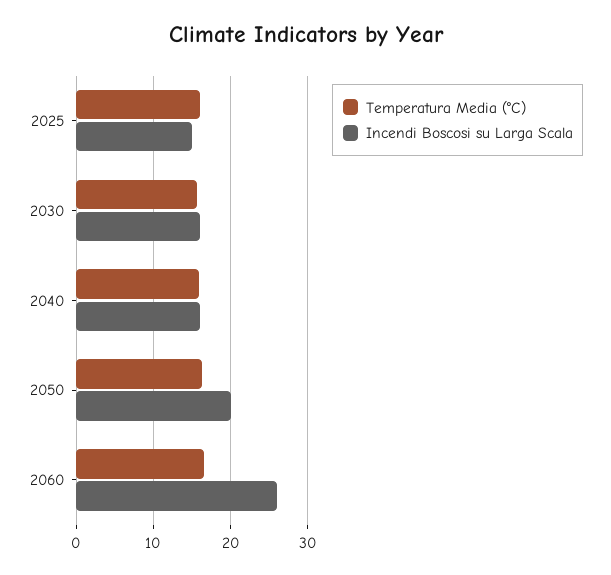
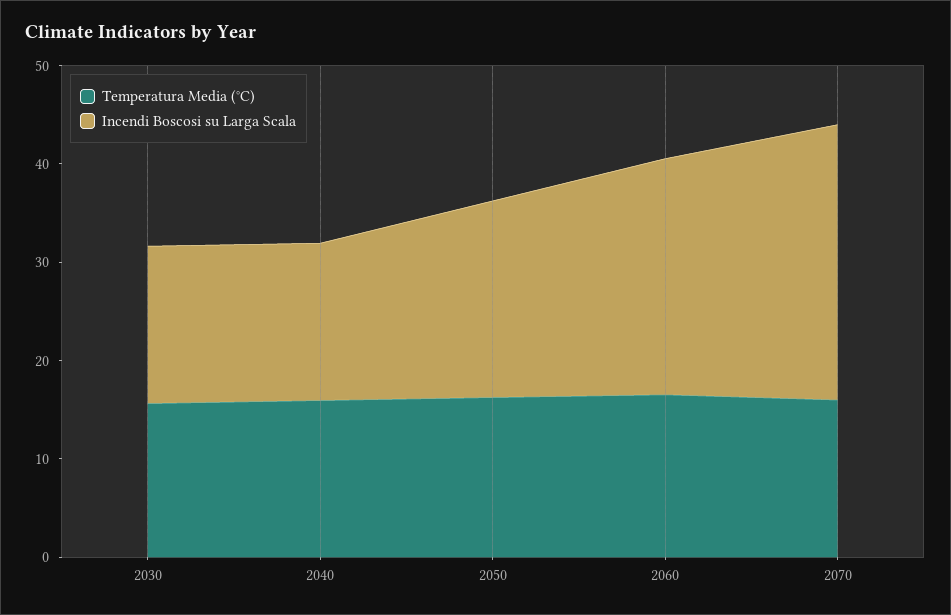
Temperatura Media (°C), 2025: 16 -> none
Incendi Boscosi su Larga Scala, 2025: 15 -> none
Incendi Boscosi su Larga Scala, 2060: 26 -> 24
Temperatura Media (°C), 2070: none -> 16
Incendi Boscosi su Larga Scala, 2070: none -> 28

